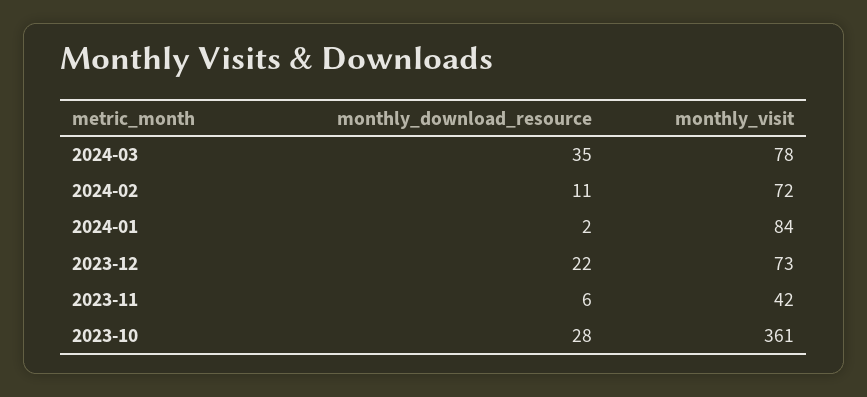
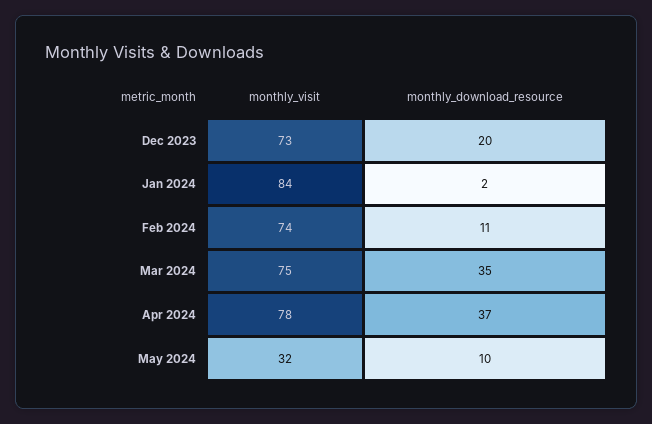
monthly_visit, 2024-03: 78 -> 75
monthly_visit, 2024-02: 72 -> 74
monthly_download_resource, 2023-12: 22 -> 20
monthly_download_resource, 2023-11: 6 -> none
monthly_visit, 2023-11: 42 -> none
monthly_download_resource, 2023-10: 28 -> none
monthly_visit, 2023-10: 361 -> none
monthly_visit, Apr 2024: none -> 78
monthly_download_resource, Apr 2024: none -> 37
monthly_visit, May 2024: none -> 32
monthly_download_resource, May 2024: none -> 10

